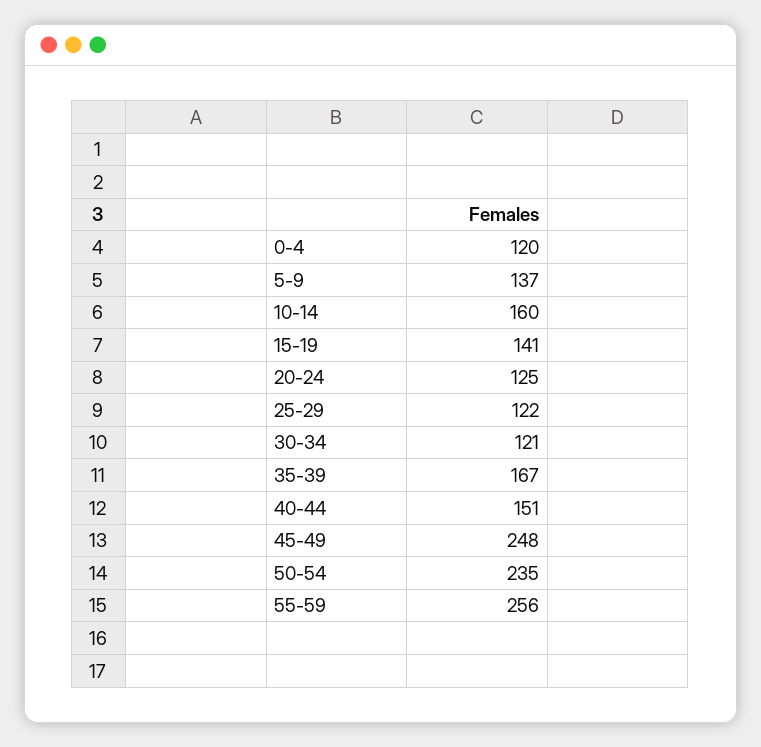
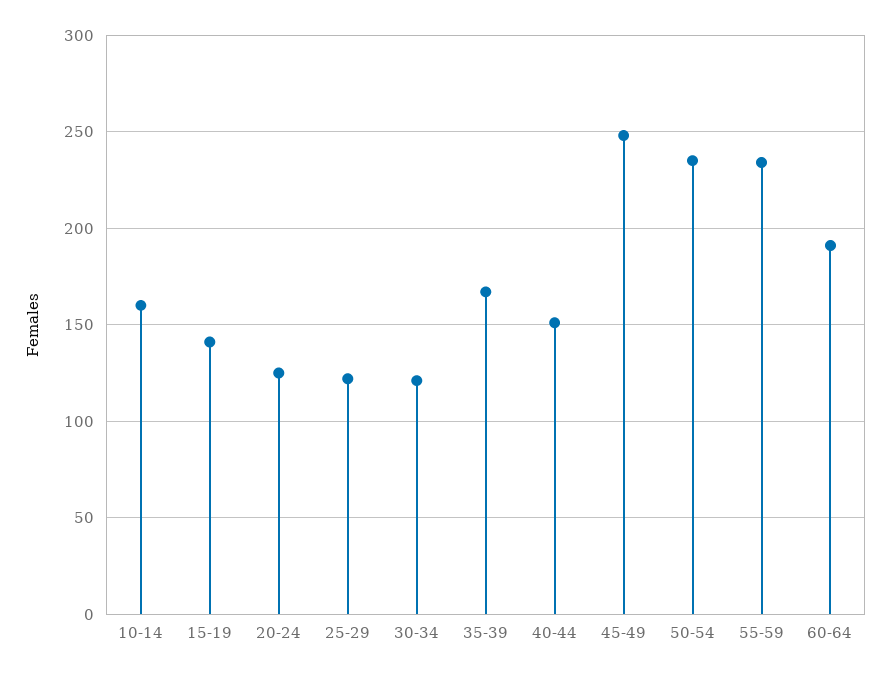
0-4: 120 -> none
5-9: 137 -> none
55-59: 256 -> 235
60-64: none -> 190

